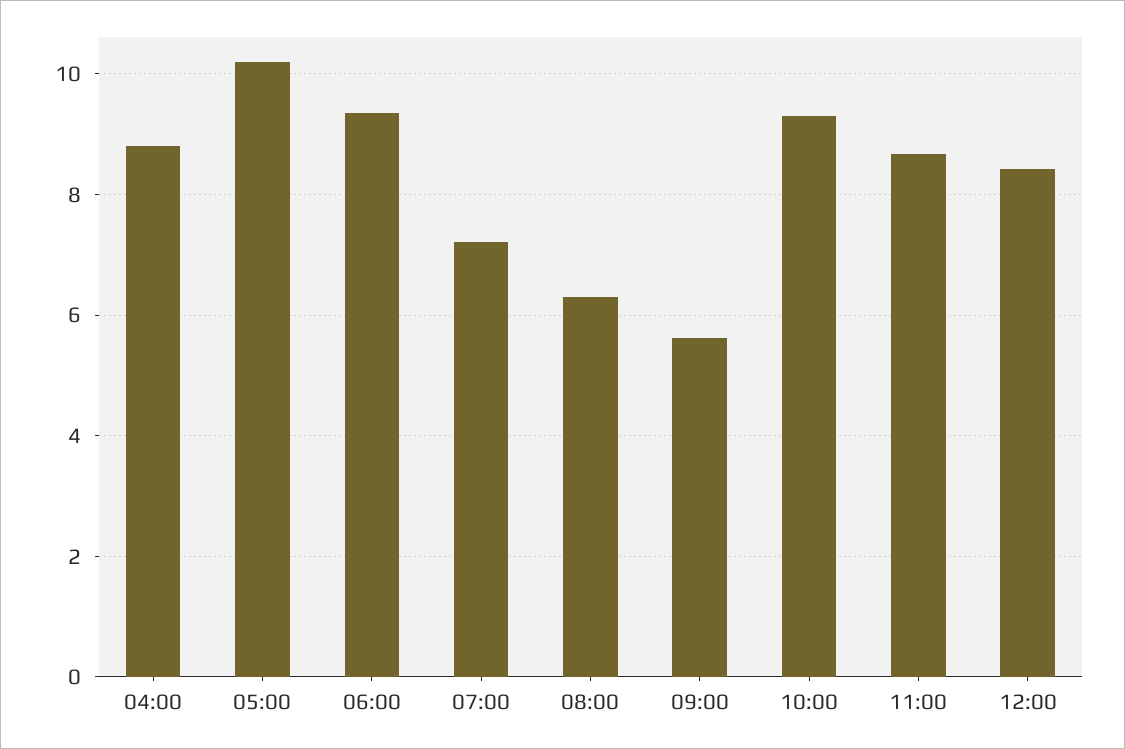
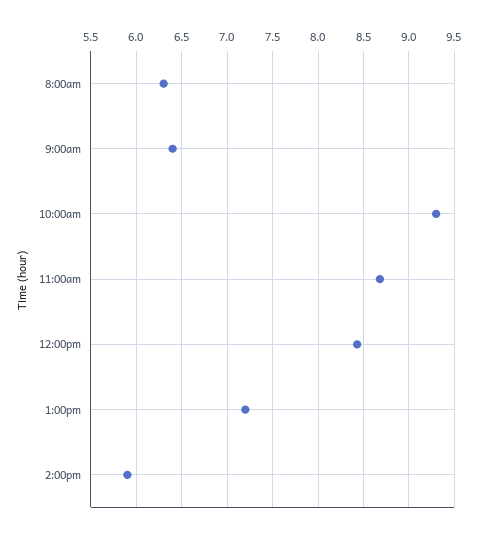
04:00: 8.8 -> none
05:00: 10.2 -> none
06:00: 9.4 -> none
07:00: 7.2 -> none
09:00: 5.6 -> 6.4
1:00pm: none -> 7.2
2:00pm: none -> 5.9

